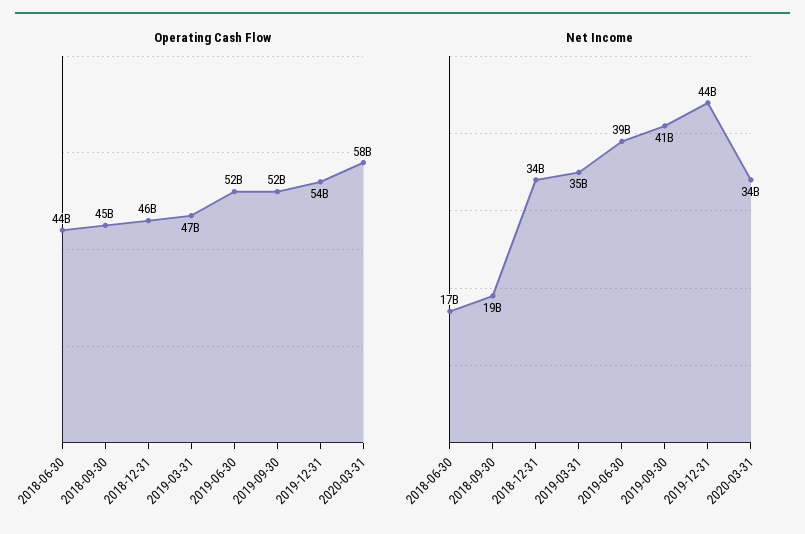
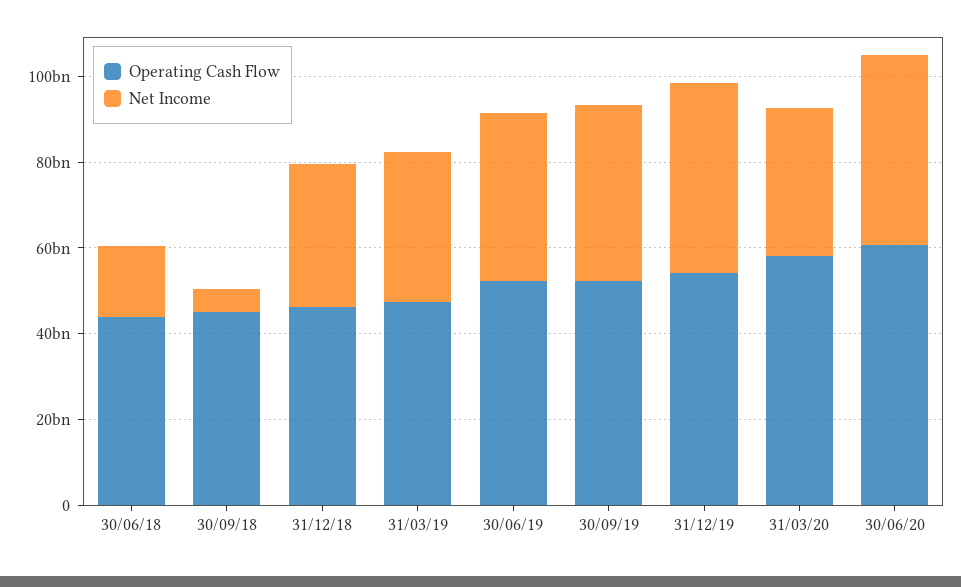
Net Income, 2018-09-30: 19000000000 -> 5000000000
Operating Cash Flow, 30/06/20: none -> 60000000000
Net Income, 30/06/20: none -> 45000000000

